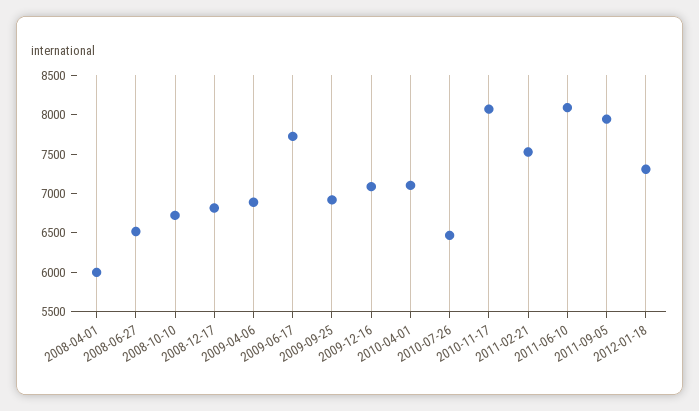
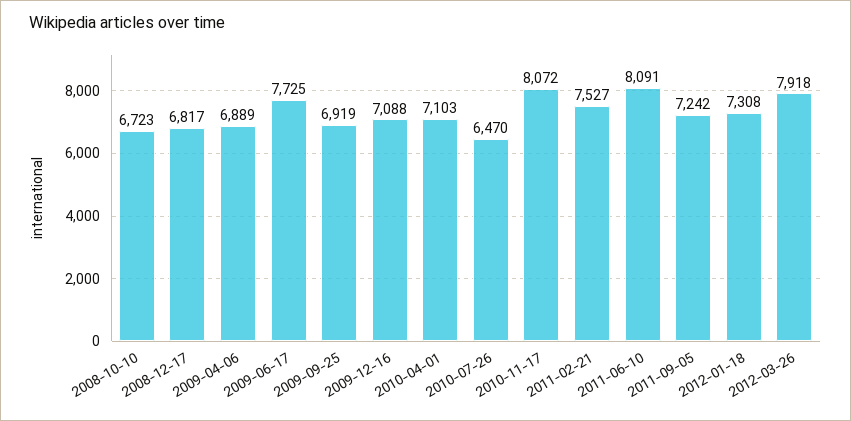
2008-04-01: 6000 -> none
2008-06-27: 6500 -> none
2011-09-05: 8000 -> 7242
2012-03-26: none -> 7918

